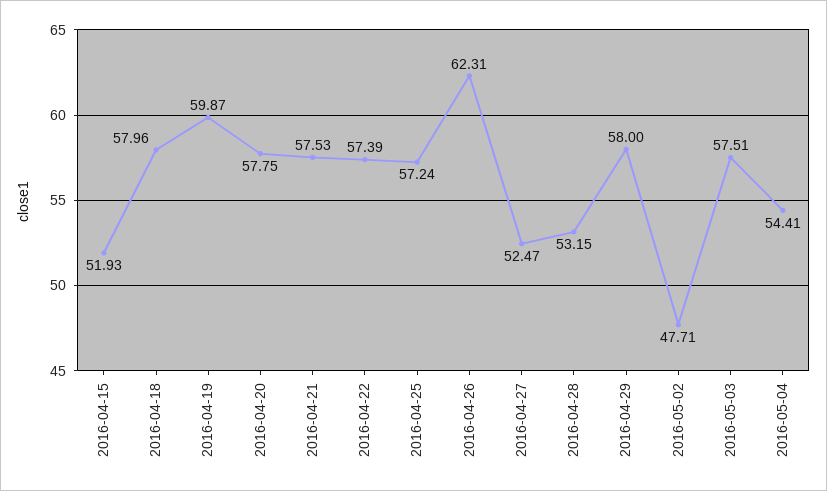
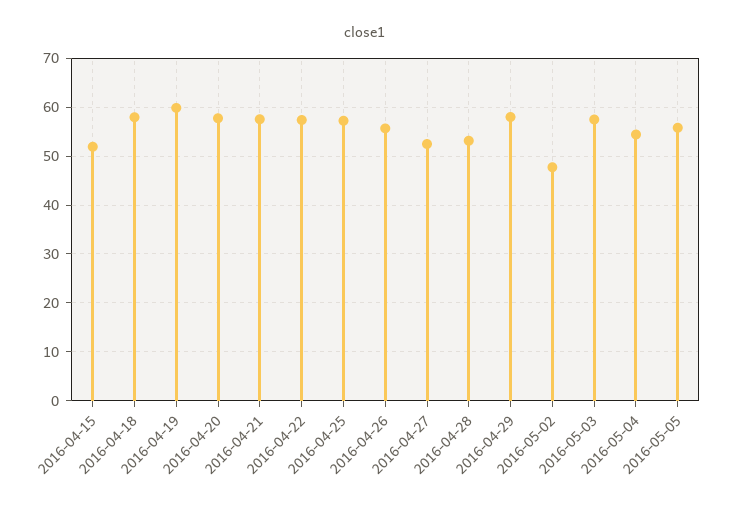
2016-04-26: 62.31 -> 56
2016-05-05: none -> 56

